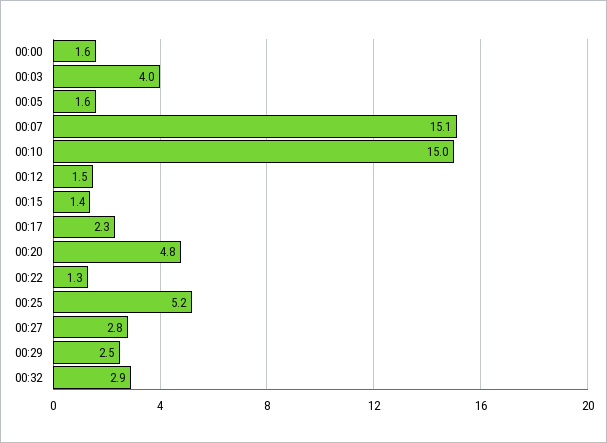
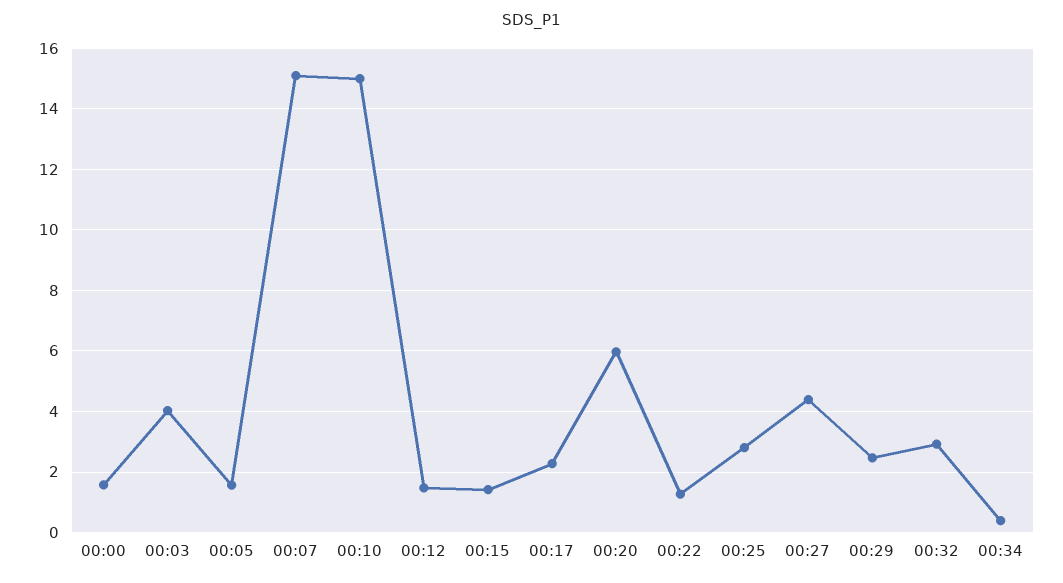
00:20: 4.8 -> 6
00:25: 5.2 -> 2.8
00:27: 2.8 -> 4.4
00:34: none -> 0.4

